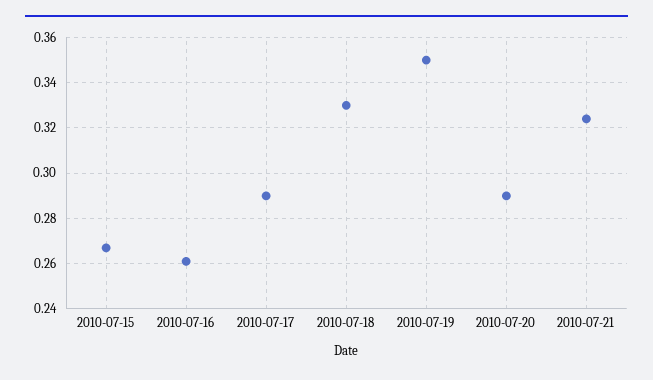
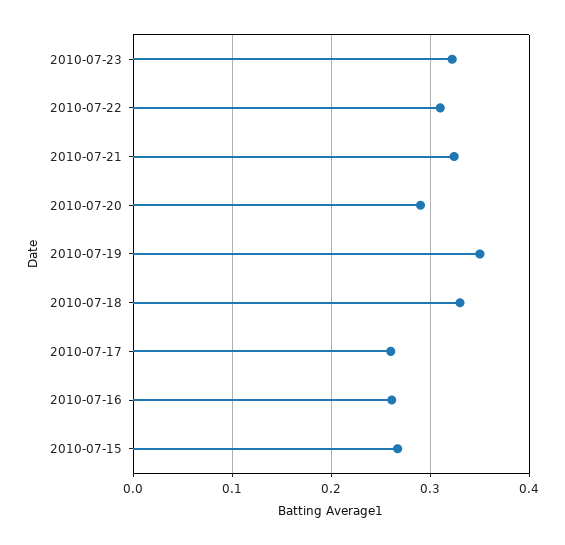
2010-07-17: 0.29 -> 0.26
2010-07-23: none -> 0.32
2010-07-22: none -> 0.31

